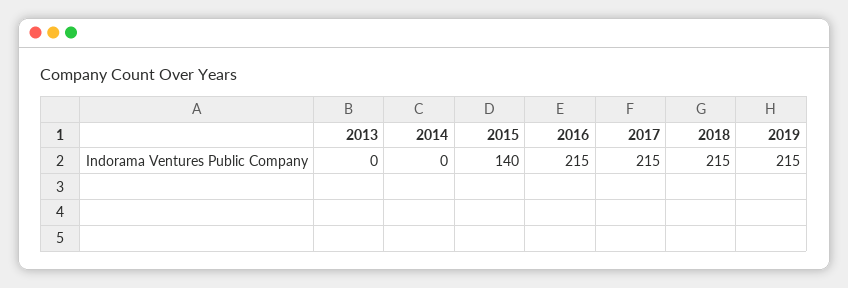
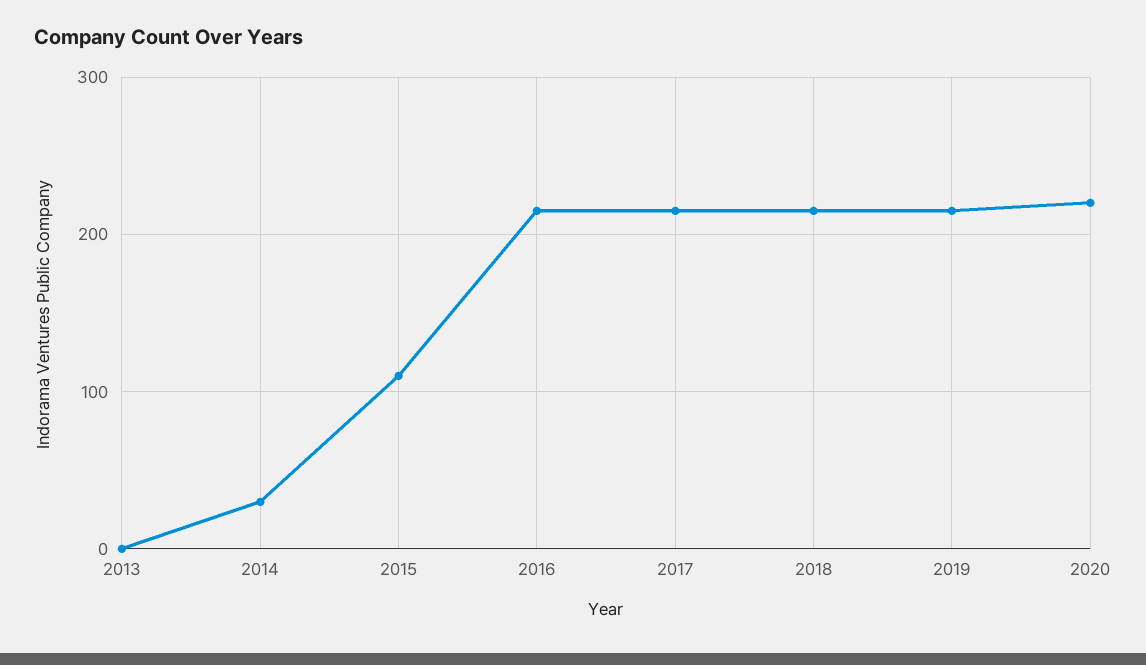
2014: 0 -> 30
2015: 140 -> 110
2020: none -> 220

